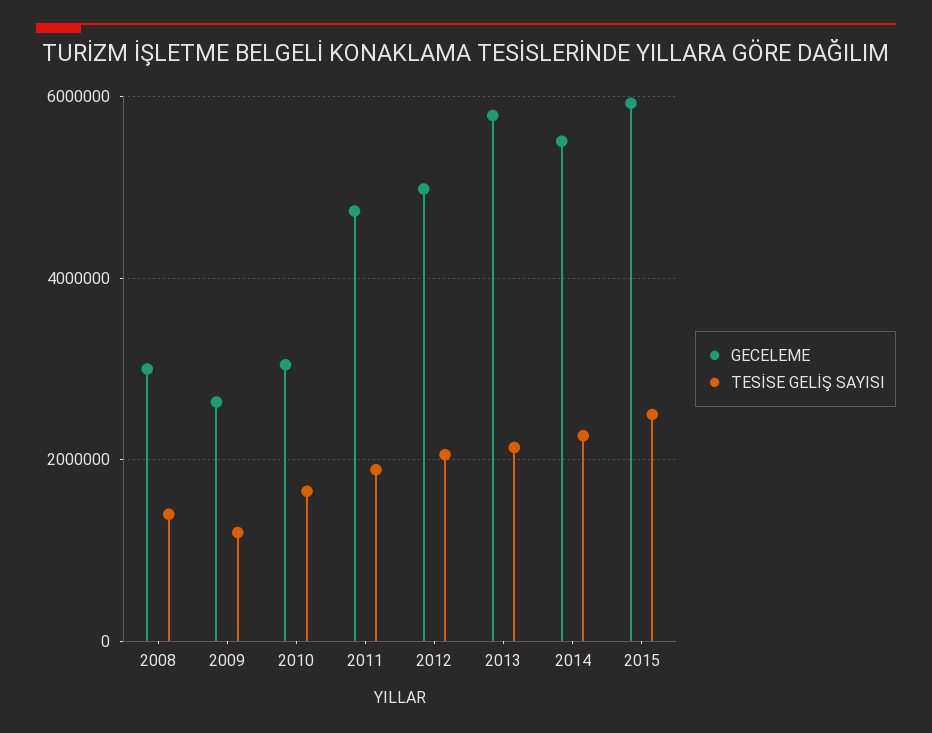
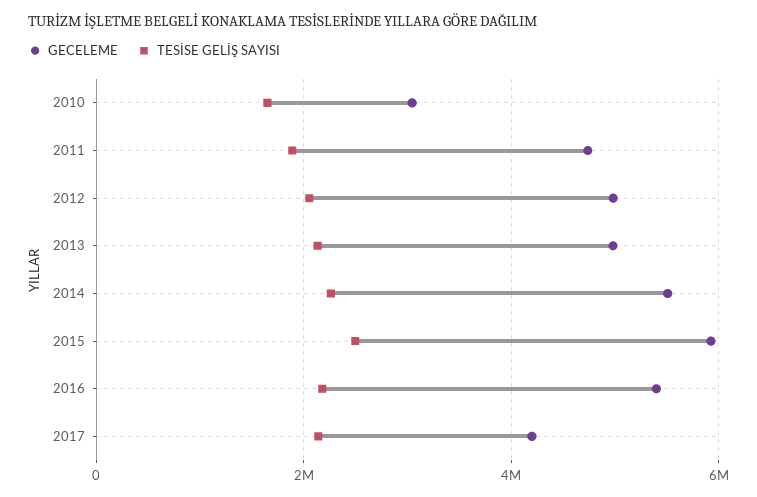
GECELEME, 2008: 3000000 -> none
TESİSE GELİŞ SAYISI, 2008: 1400000 -> none
GECELEME, 2009: 2600000 -> none
TESİSE GELİŞ SAYISI, 2009: 1200000 -> none
GECELEME, 2013: 5800000 -> 5000000
GECELEME, 2016: none -> 5400000
TESİSE GELİŞ SAYISI, 2016: none -> 2200000
GECELEME, 2017: none -> 4200000
TESİSE GELİŞ SAYISI, 2017: none -> 2200000

